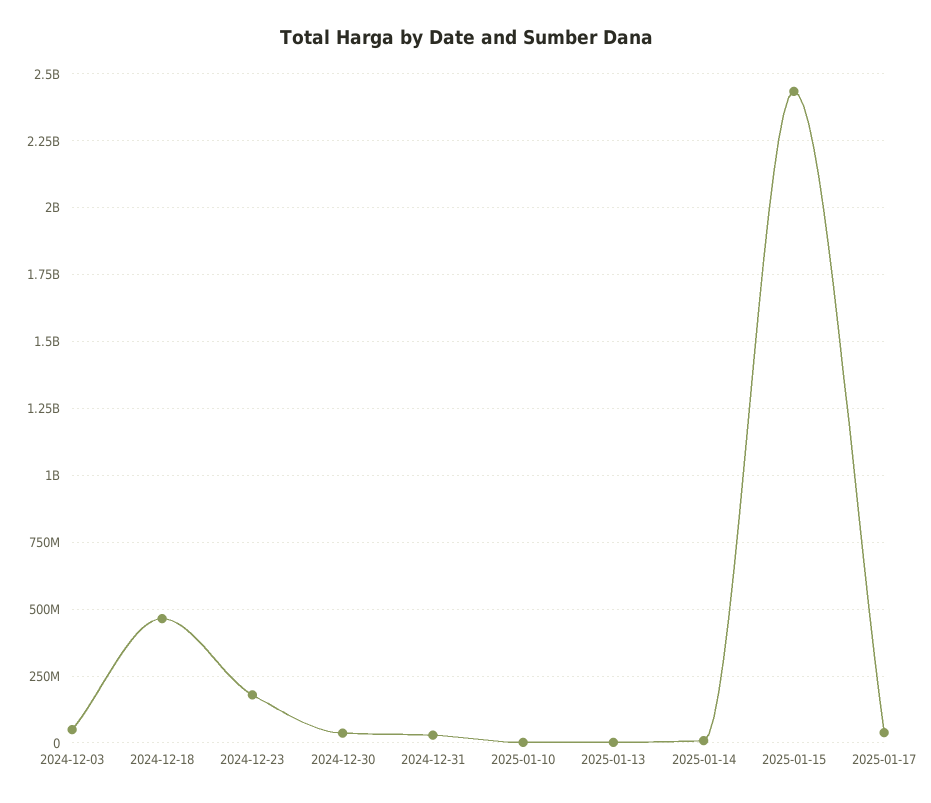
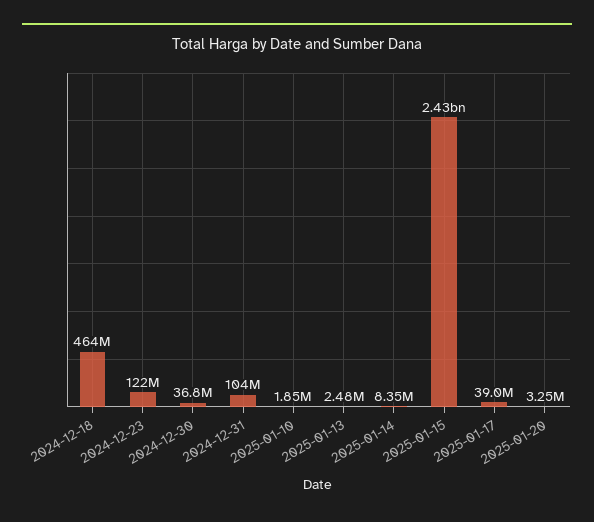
2024-12-03: 50000000 -> none
2024-12-23: 175000000 -> 122000000
2024-12-31: 25000000 -> 104000000
2025-01-20: none -> 3250000

